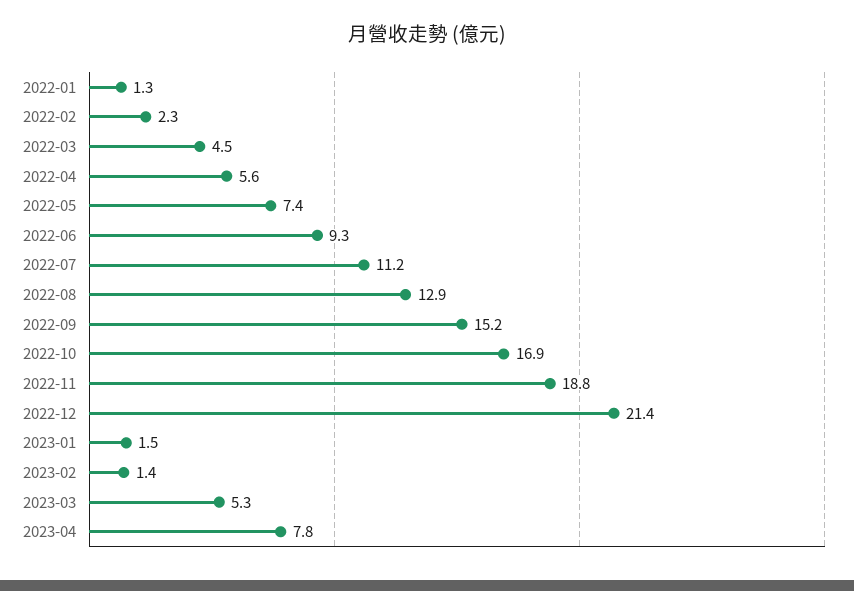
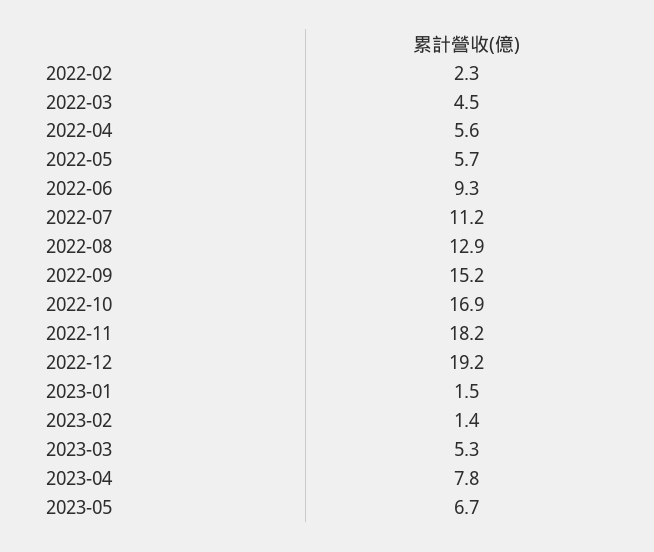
2022-01: 1.3 -> none
2022-05: 7.4 -> 5.7
2022-11: 18.8 -> 18.2
2022-12: 21.4 -> 19.2
2023-05: none -> 6.7

